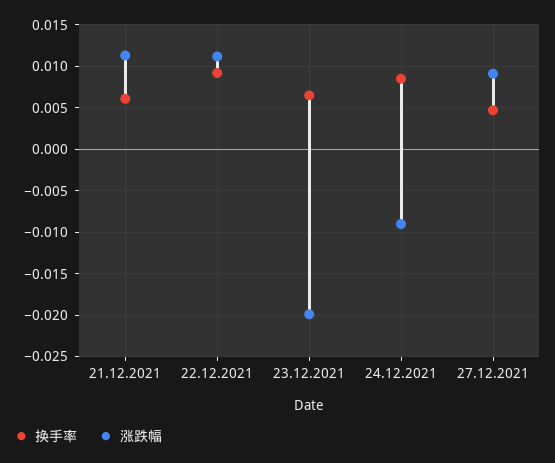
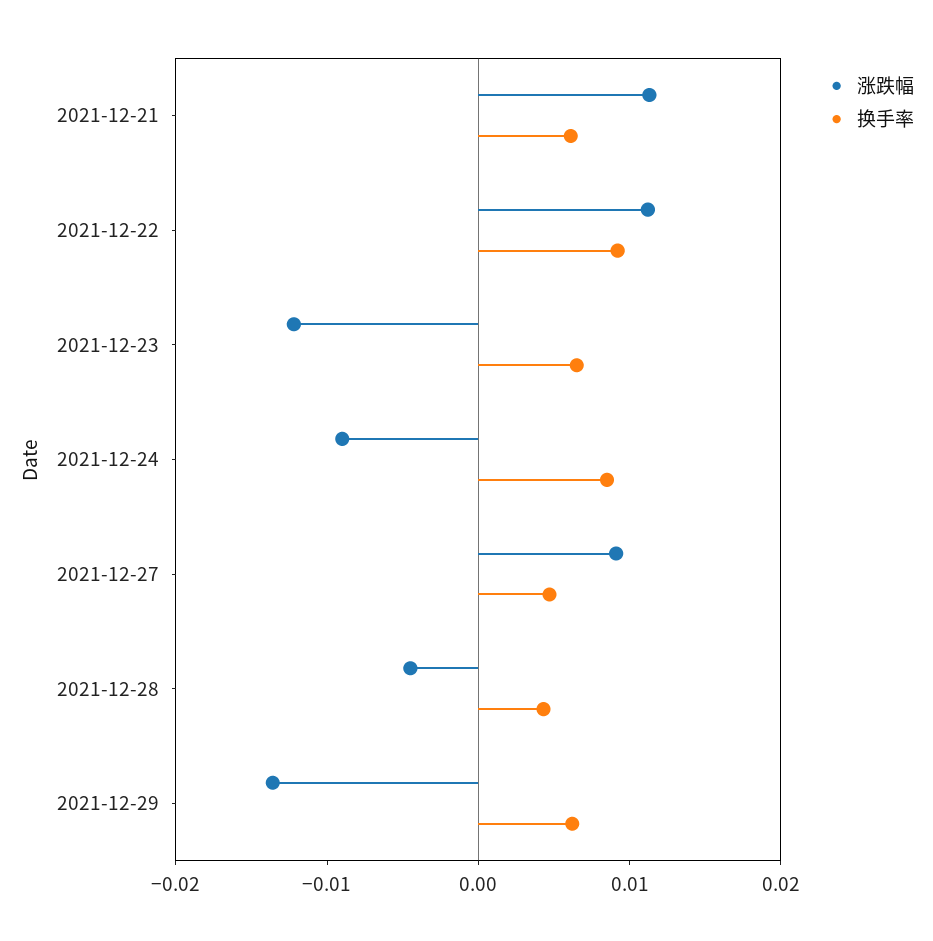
涨跌幅, 23.12.2021: -0.02 -> -0.012
涨跌幅, 2021-12-28: none -> -0.004
换手率, 2021-12-28: none -> 0.004
涨跌幅, 2021-12-29: none -> -0.014
换手率, 2021-12-29: none -> 0.006

